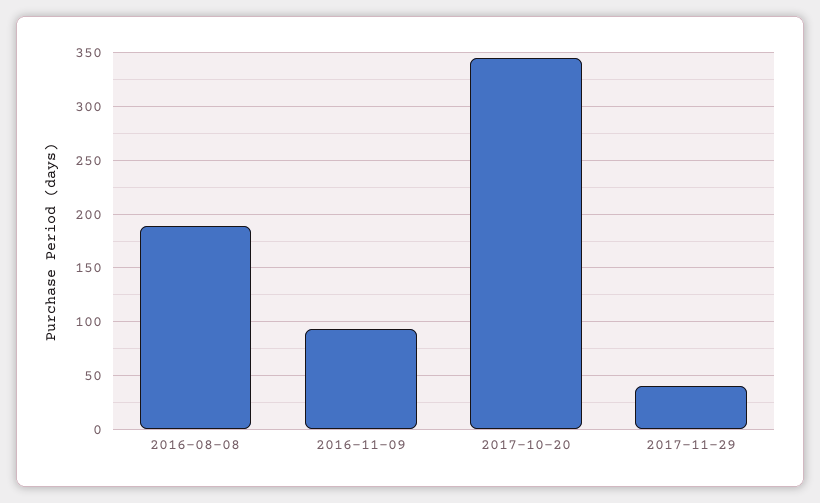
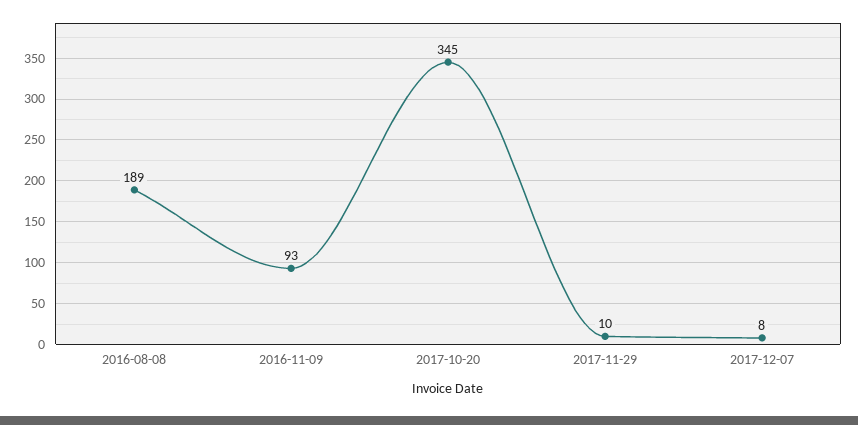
2017-11-29: 40 -> 10
2017-12-07: none -> 8

